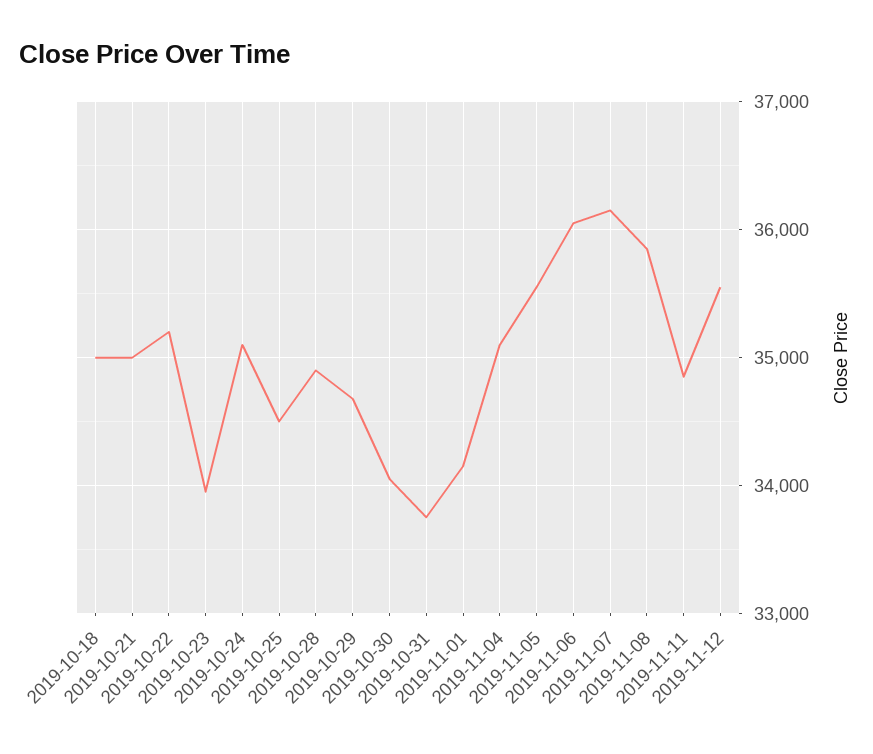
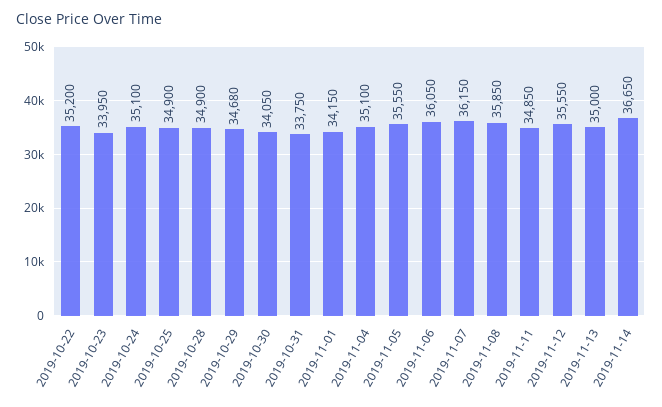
2019-10-18: 35000 -> none
2019-10-21: 35000 -> none
2019-10-25: 34500 -> 34900
2019-11-13: none -> 35000
2019-11-14: none -> 36650

